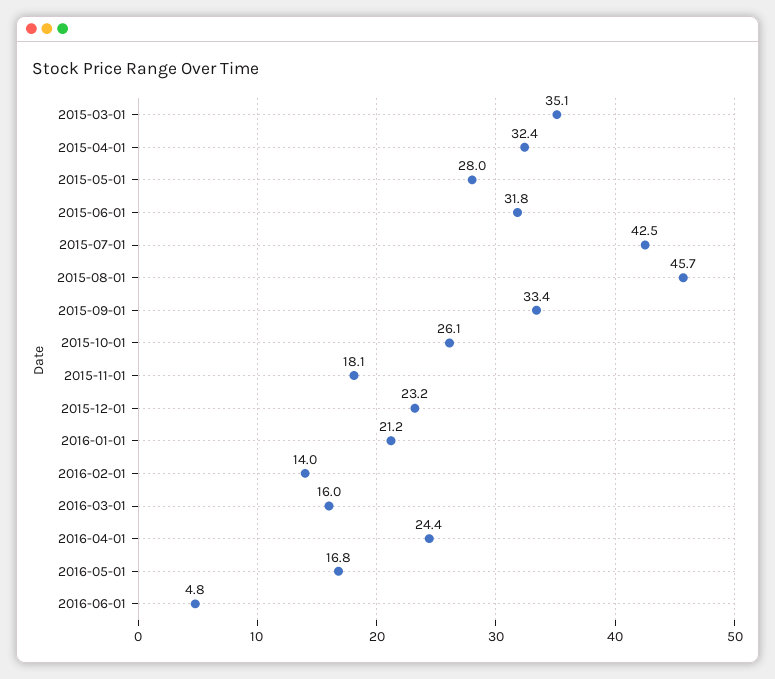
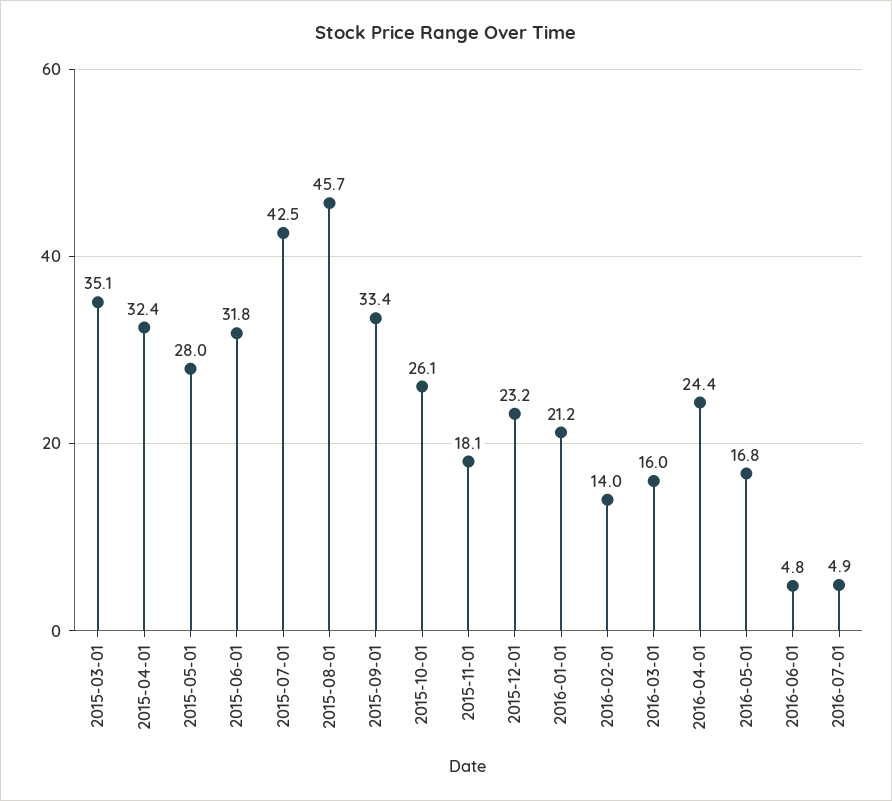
2016-07-01: none -> 4.9

